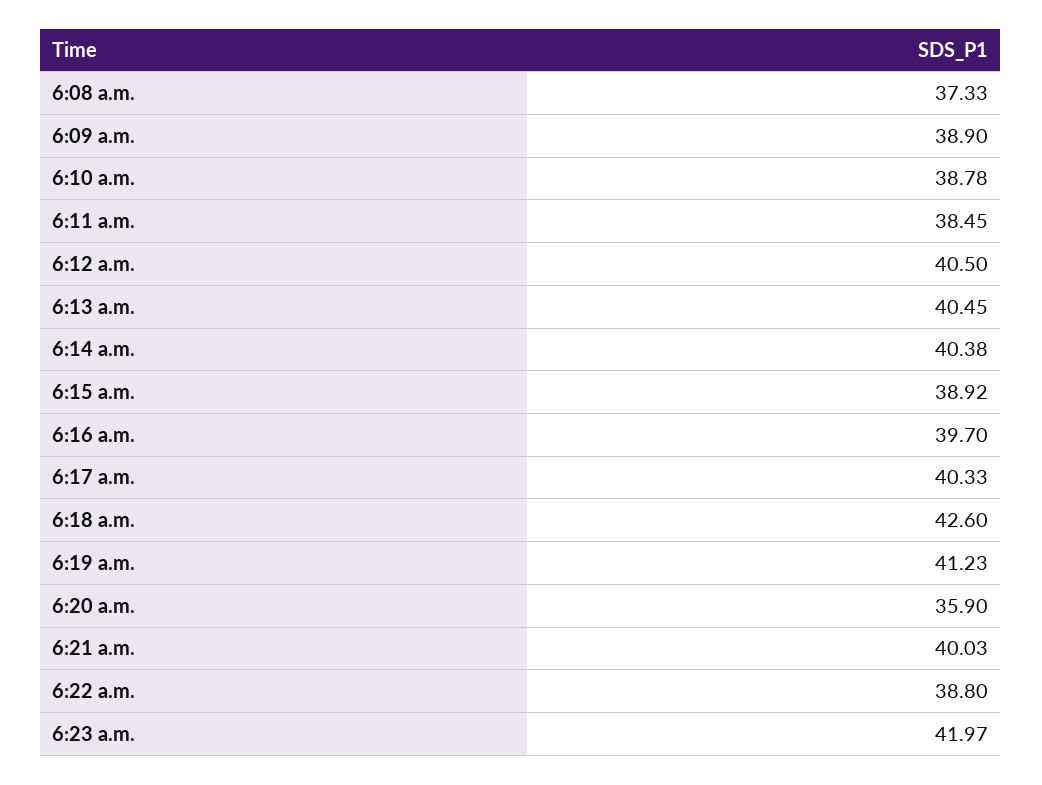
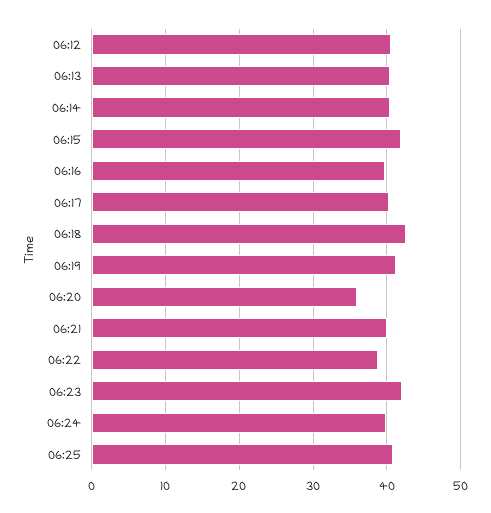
6:08 a.m.: 37.33 -> none
6:09 a.m.: 38.9 -> none
6:10 a.m.: 38.78 -> none
6:11 a.m.: 38.45 -> none
6:15 a.m.: 38.92 -> 42
06:24: none -> 40
06:25: none -> 41

